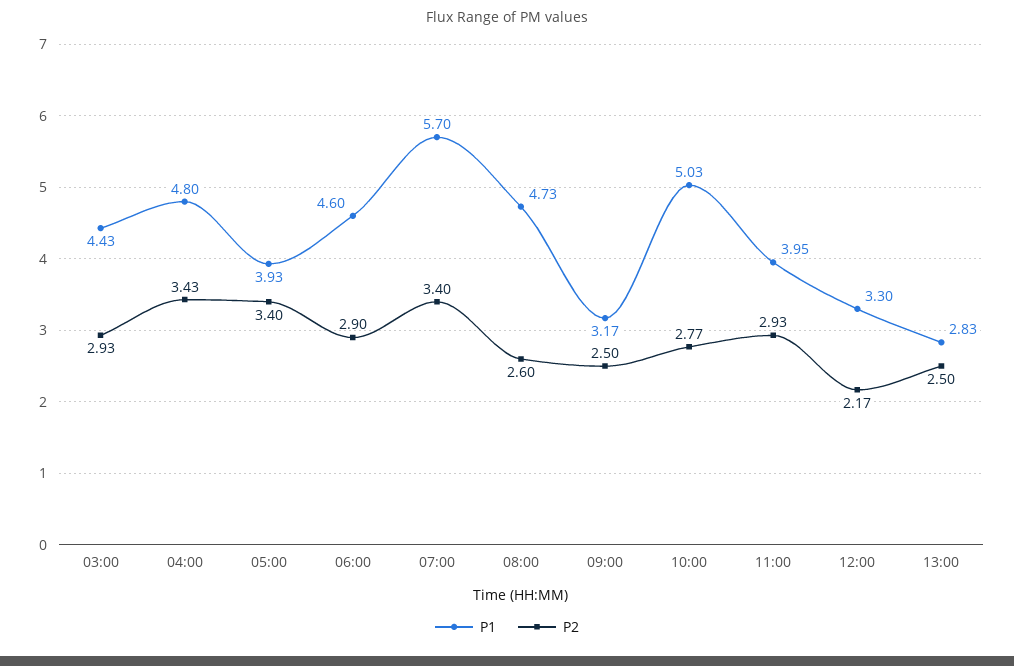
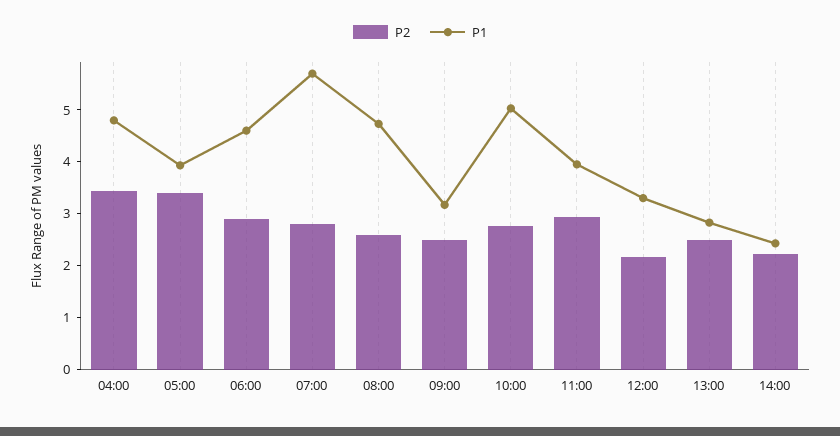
P1, 03:00: 4.43 -> none
P2, 03:00: 2.93 -> none
P2, 07:00: 3.4 -> 2.8
P2, 14:00: none -> 2.2
P1, 14:00: none -> 2.4

